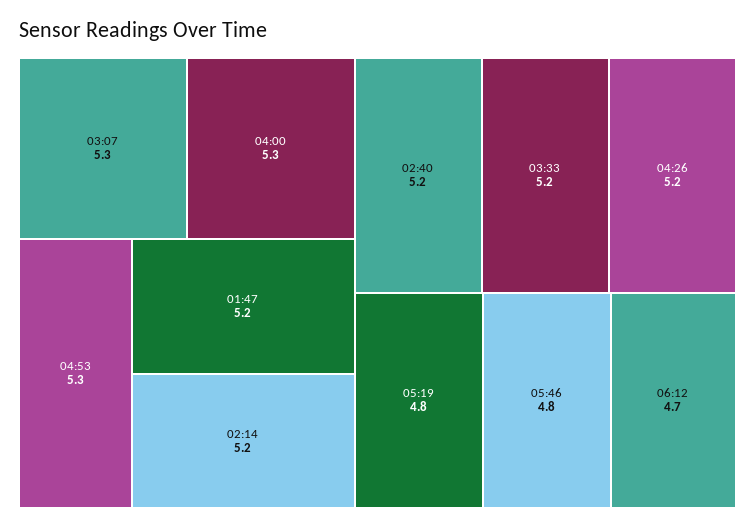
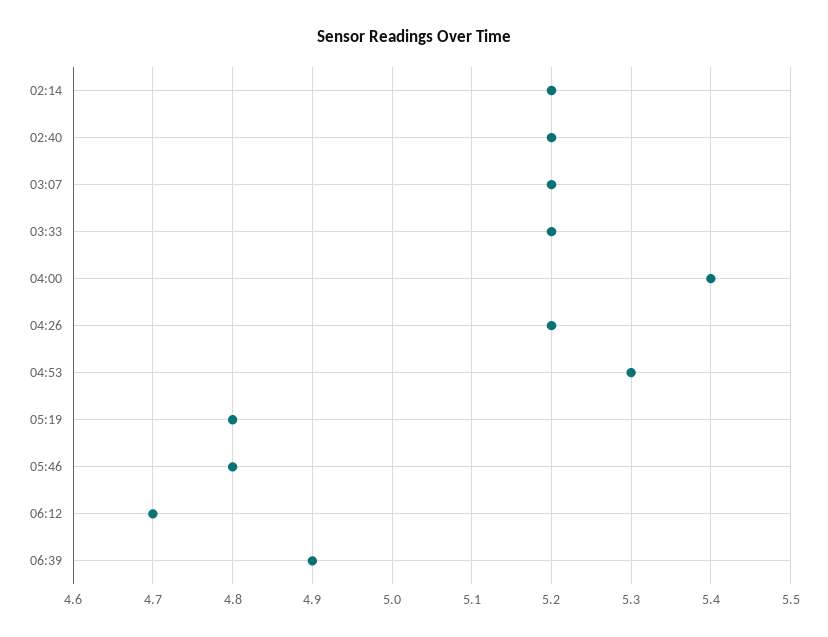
03:07: 5.3 -> 5.2
04:00: 5.3 -> 5.4
01:47: 5.2 -> none
06:39: none -> 4.9

